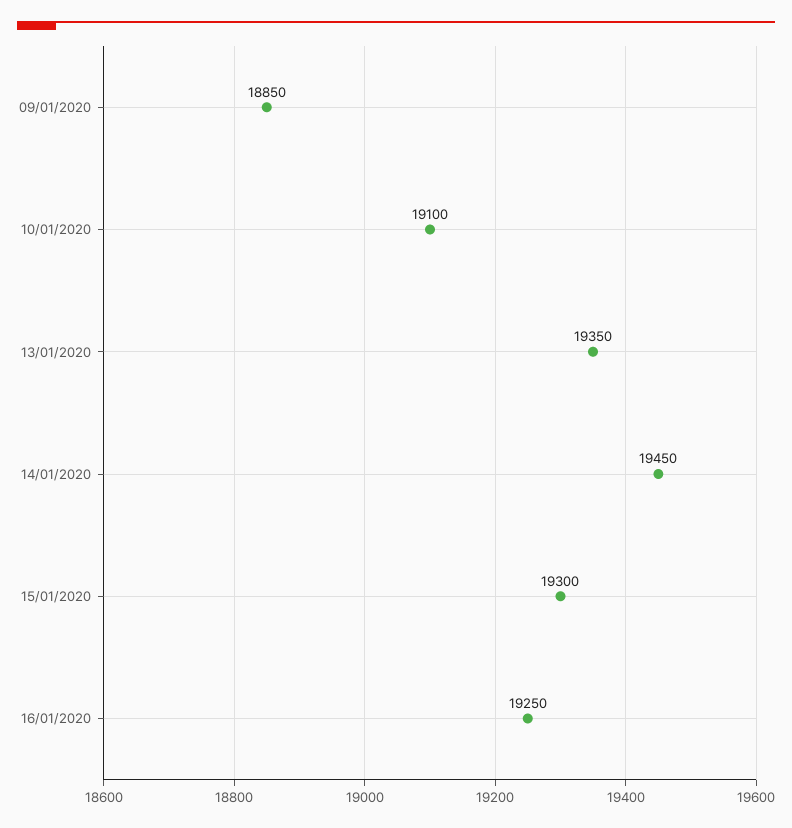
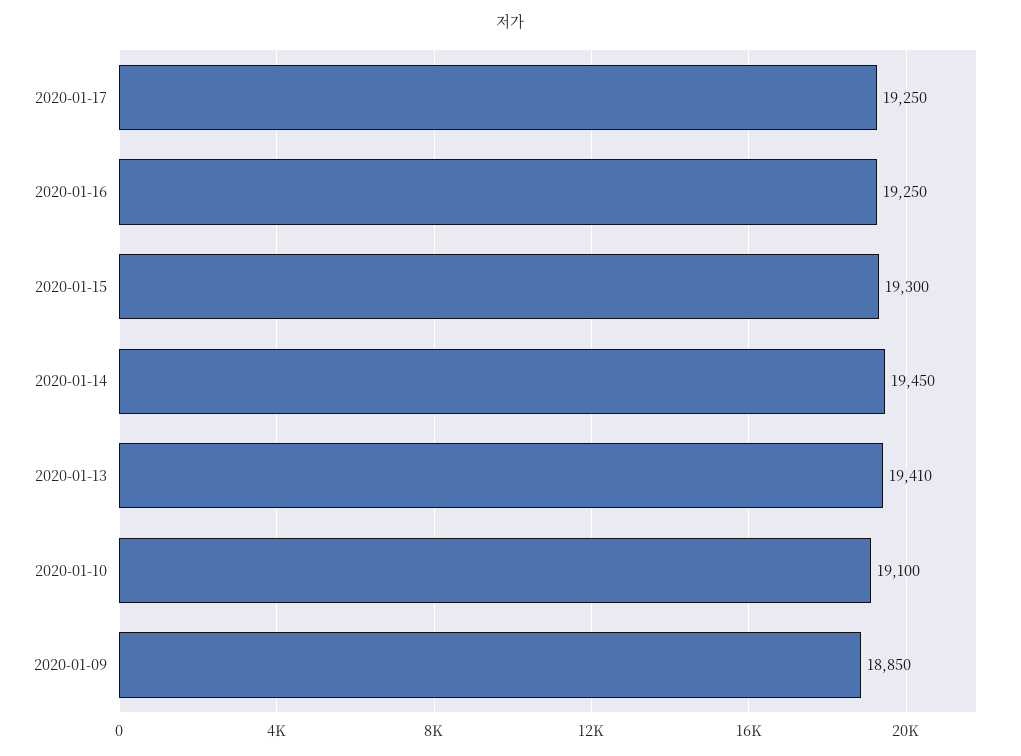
13/01/2020: 19350 -> 19410
2020-01-17: none -> 19250

